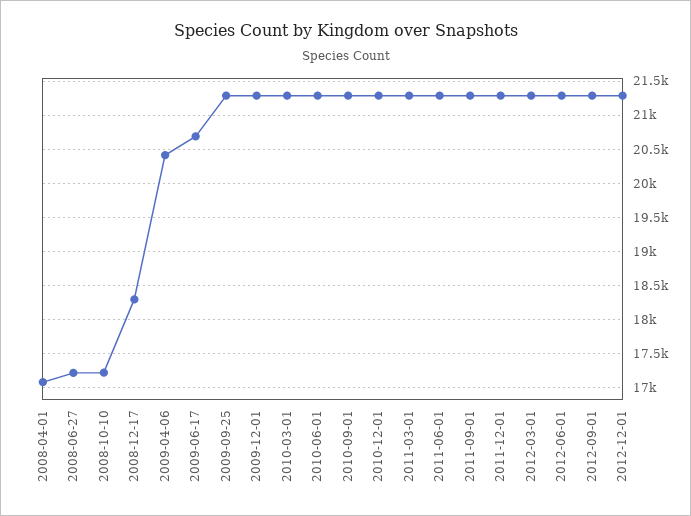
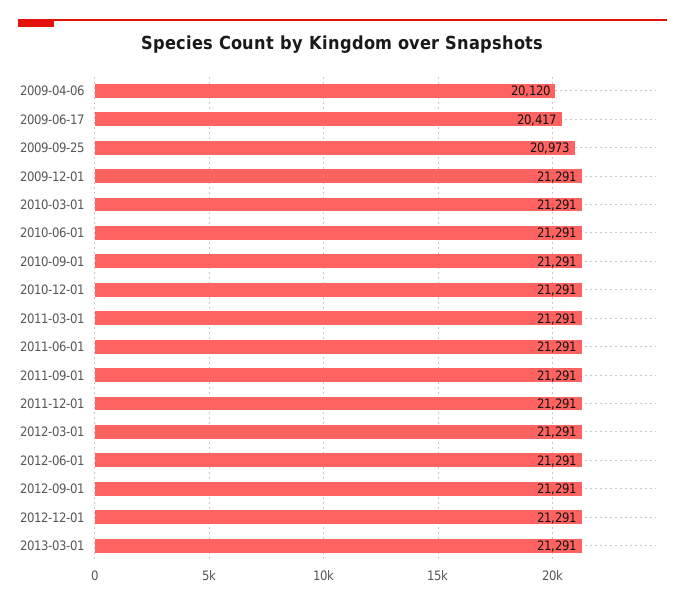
2008-04-01: 17100 -> none
2008-06-27: 17200 -> none
2008-10-10: 17200 -> none
2008-12-17: 18300 -> none
2009-04-06: 20400 -> 20120
2009-06-17: 20700 -> 20417
2009-09-25: 21300 -> 20973
2013-03-01: none -> 21291

